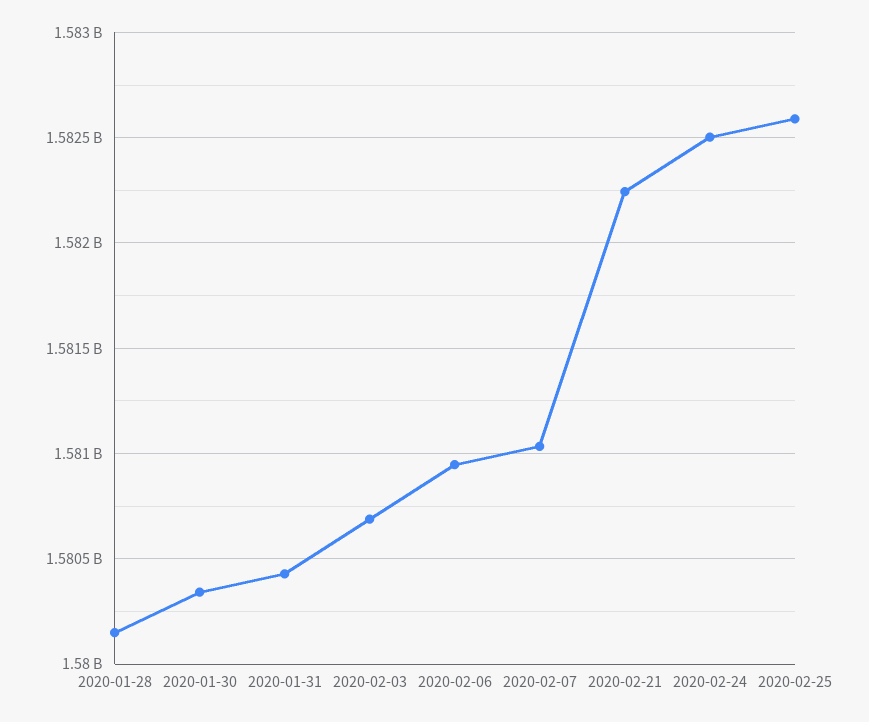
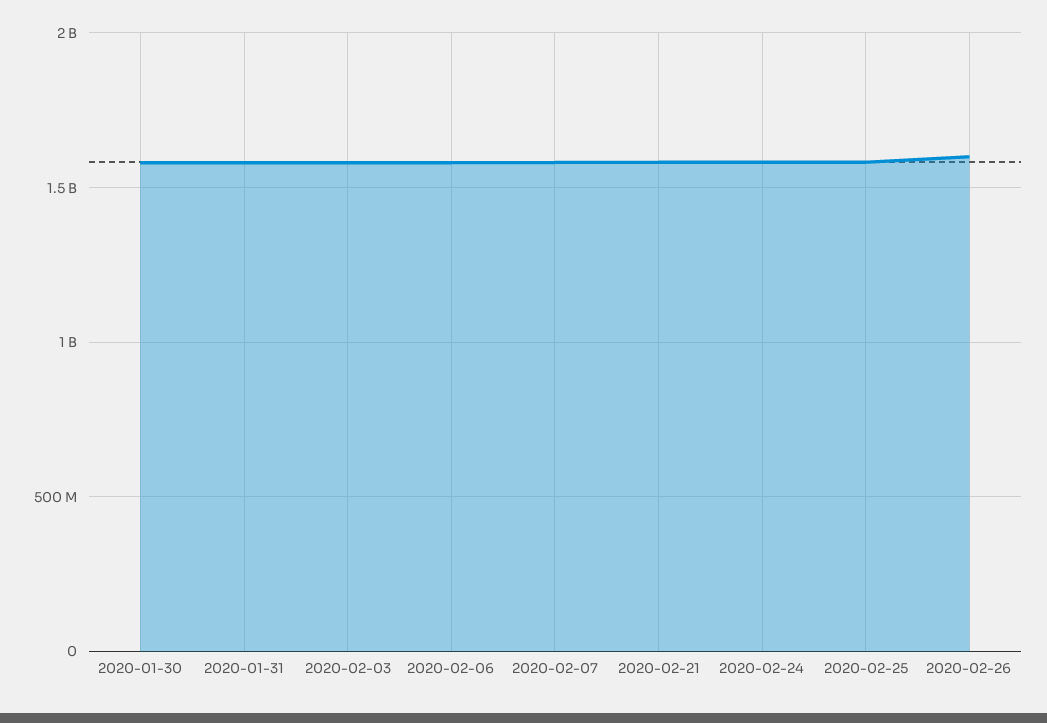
2020-01-28: 1580150000 -> none
2020-02-26: none -> 1600000000

